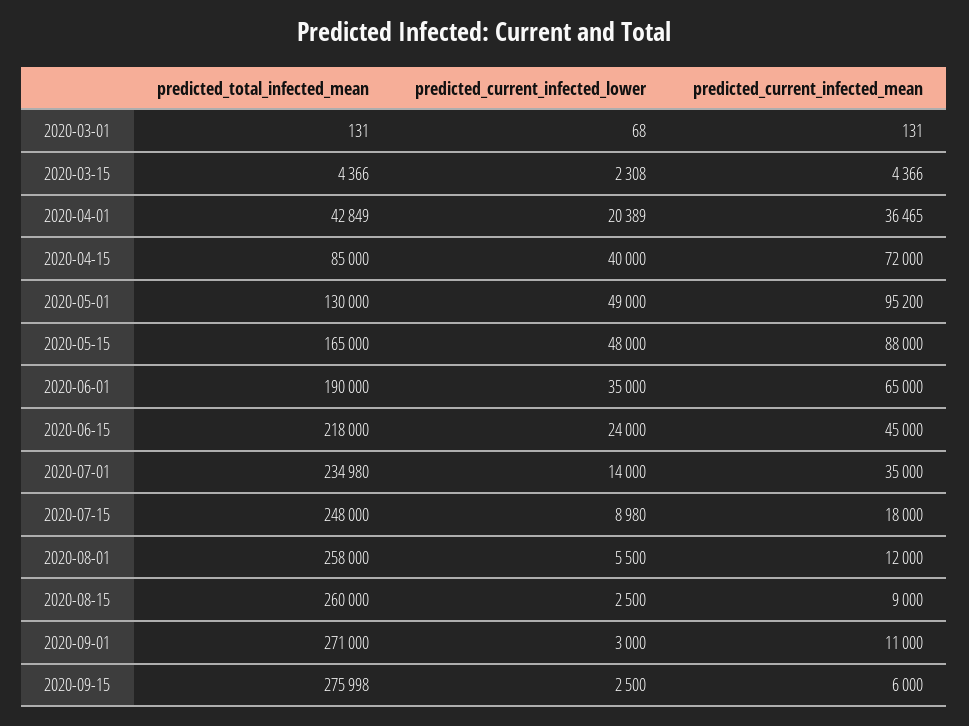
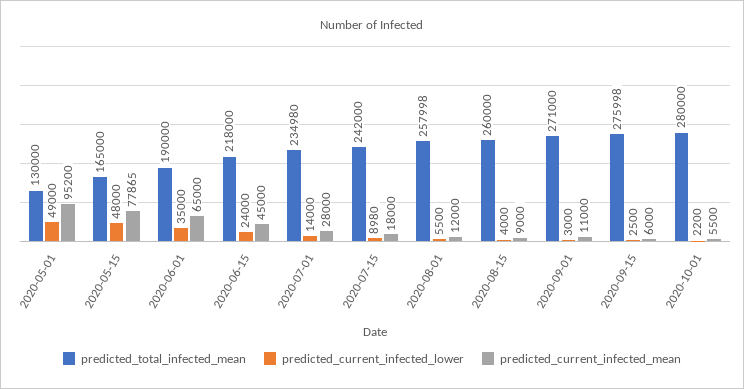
predicted_total_infected_mean, 2020-03-01: 131 -> none
predicted_current_infected_lower, 2020-03-01: 68 -> none
predicted_current_infected_mean, 2020-03-01: 131 -> none
predicted_total_infected_mean, 2020-03-15: 4366 -> none
predicted_current_infected_lower, 2020-03-15: 2308 -> none
predicted_current_infected_mean, 2020-03-15: 4366 -> none
predicted_total_infected_mean, 2020-04-01: 42849 -> none
predicted_current_infected_lower, 2020-04-01: 20389 -> none
predicted_current_infected_mean, 2020-04-01: 36465 -> none
predicted_total_infected_mean, 2020-04-15: 85000 -> none
predicted_current_infected_lower, 2020-04-15: 40000 -> none
predicted_current_infected_mean, 2020-04-15: 72000 -> none
predicted_current_infected_mean, 2020-05-15: 88000 -> 77865
predicted_current_infected_mean, 2020-07-01: 35000 -> 28000
predicted_total_infected_mean, 2020-07-15: 248000 -> 242000
predicted_total_infected_mean, 2020-08-01: 258000 -> 257998
predicted_current_infected_lower, 2020-08-15: 2500 -> 4000
predicted_total_infected_mean, 2020-10-01: none -> 280000
predicted_current_infected_lower, 2020-10-01: none -> 2200
predicted_current_infected_mean, 2020-10-01: none -> 5500

